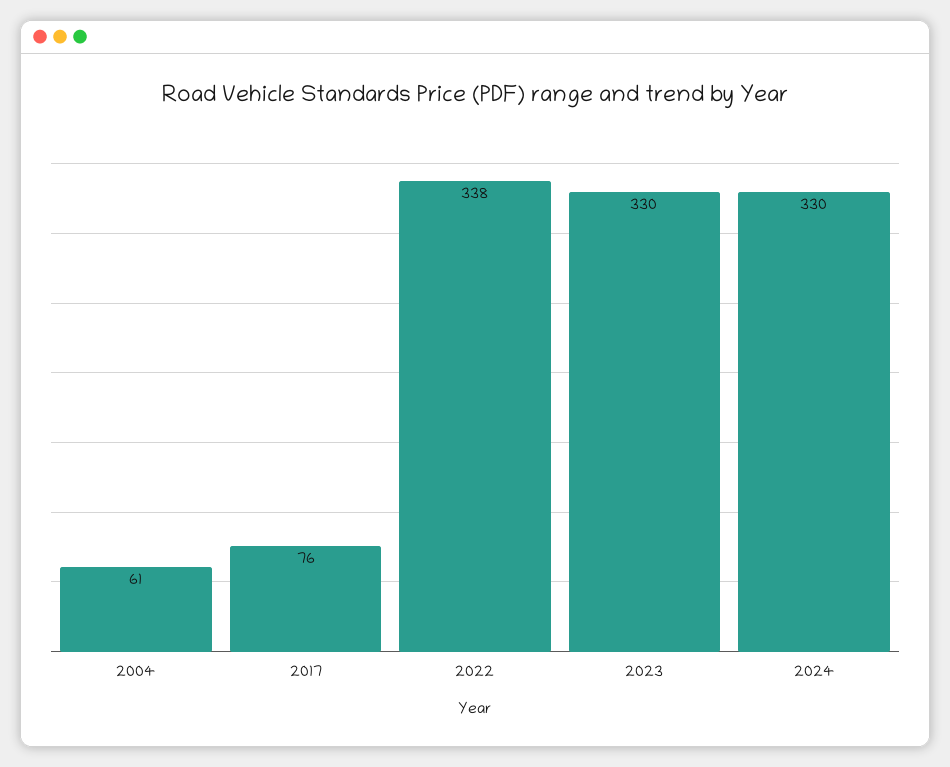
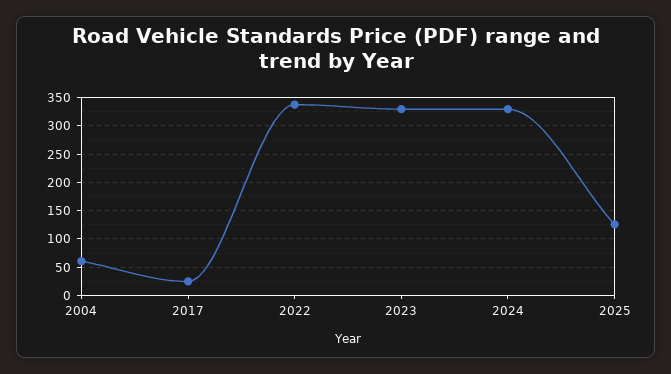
2017: 76 -> 25
2025: none -> 125

